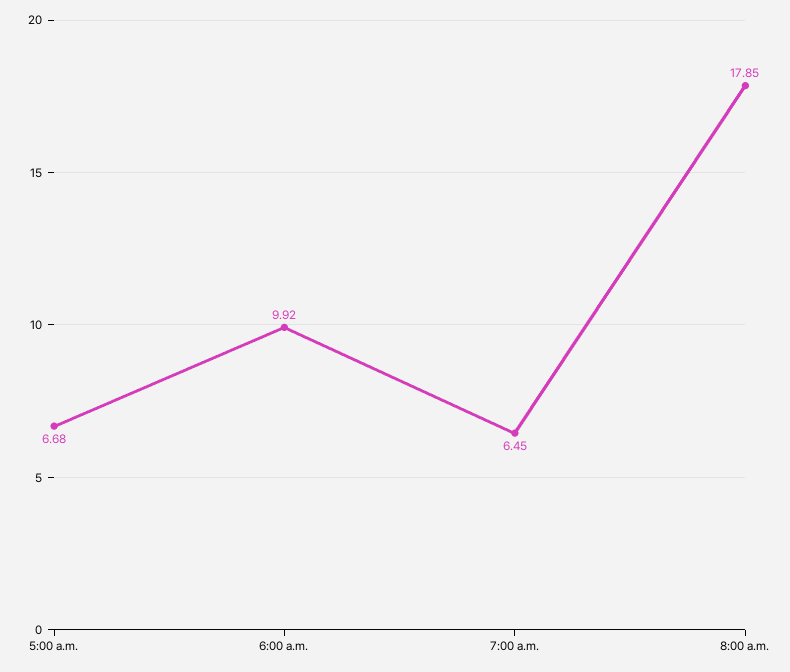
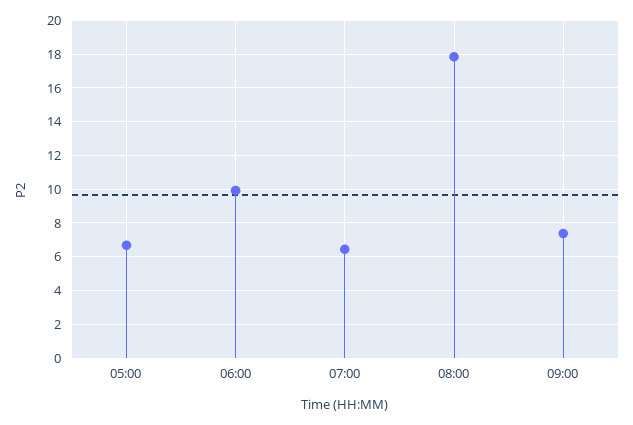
09:00: none -> 7.5

